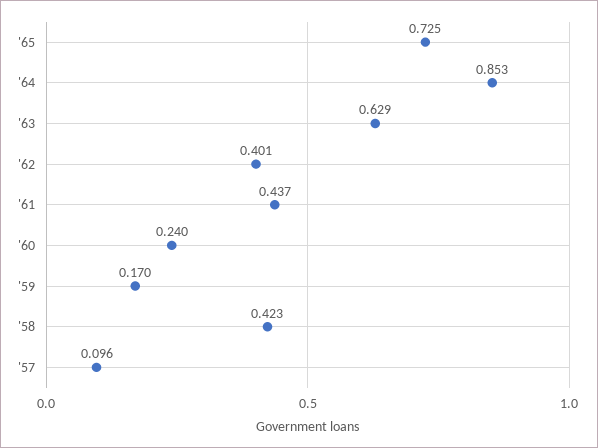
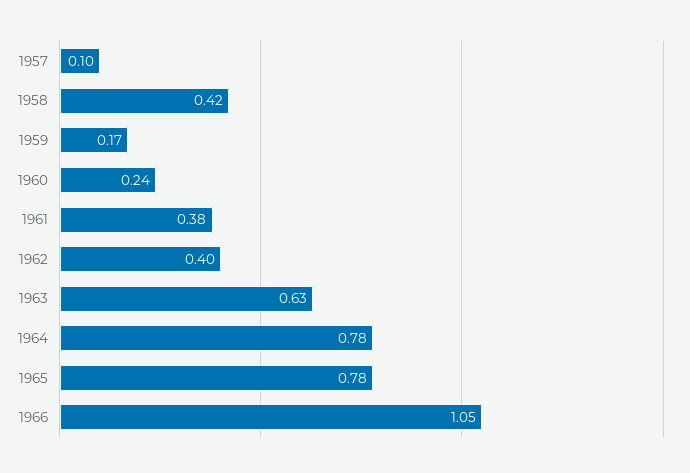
'65: 0.725 -> 0.78
'64: 0.853 -> 0.78
'61: 0.437 -> 0.38
1966: none -> 1.05

